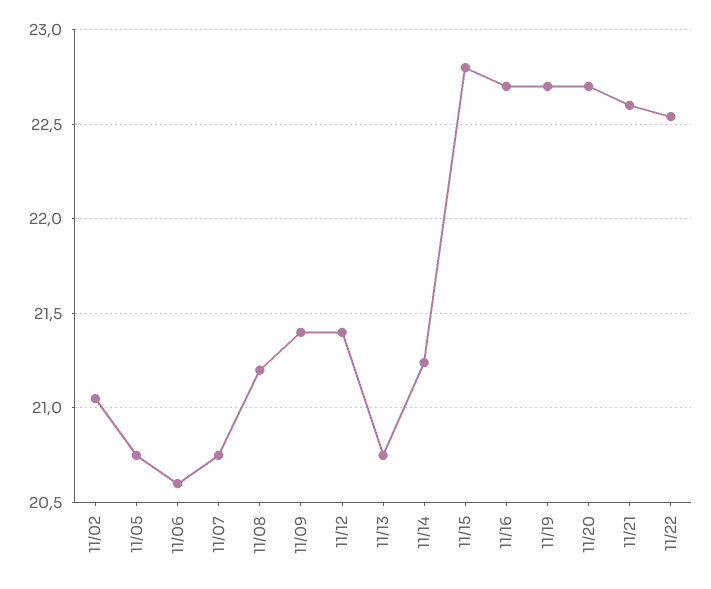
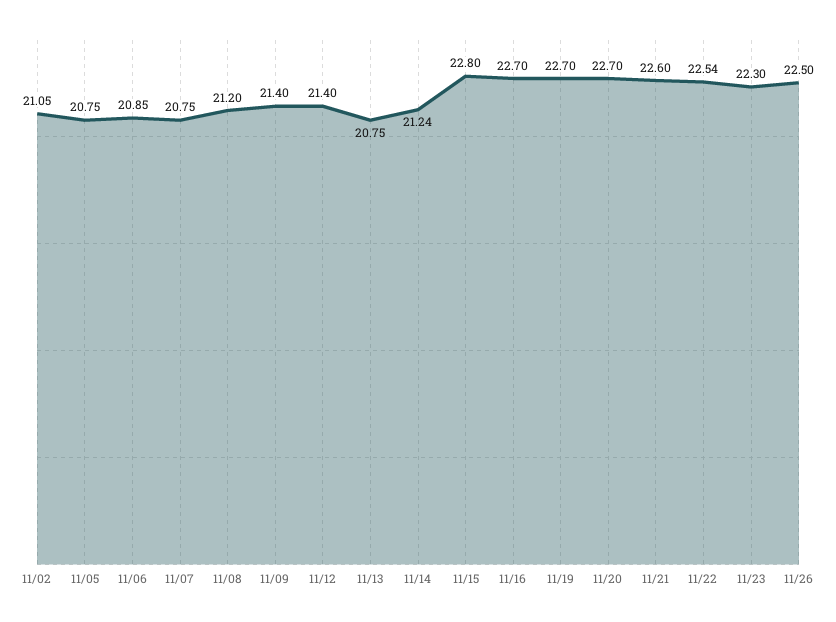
11/06: 20.6 -> 20.85
11/23: none -> 22.3
11/26: none -> 22.5

